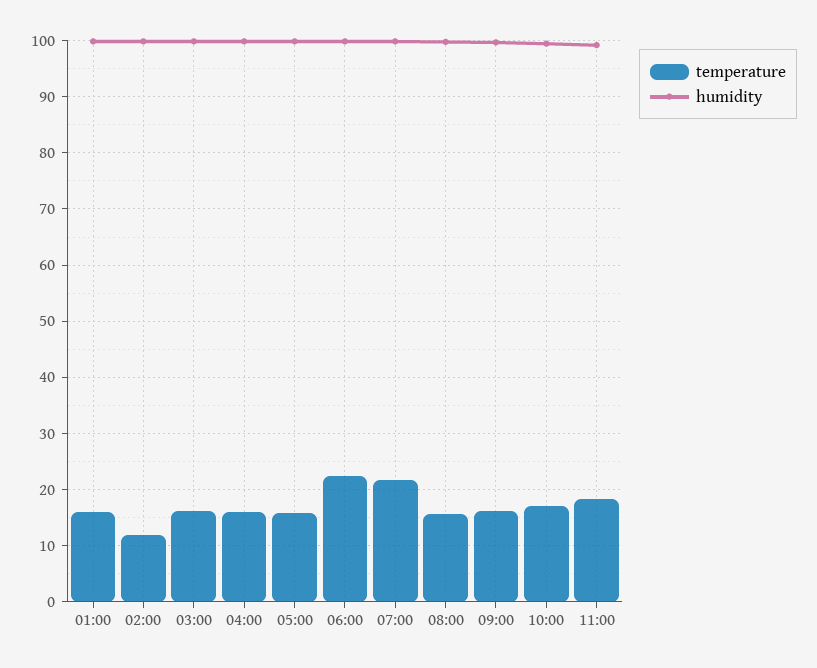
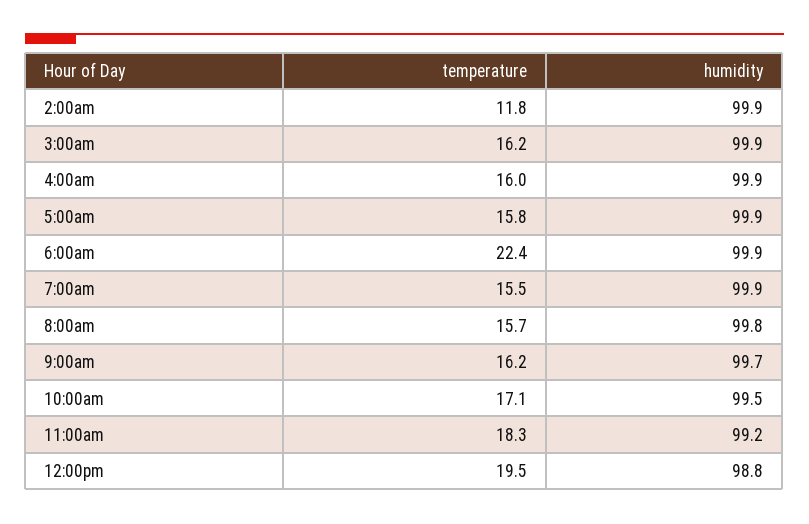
temperature, 01:00: 16 -> none
humidity, 01:00: 100 -> none
temperature, 07:00: 22 -> 15.5
temperature, 12:00pm: none -> 19.5
humidity, 12:00pm: none -> 98.8

